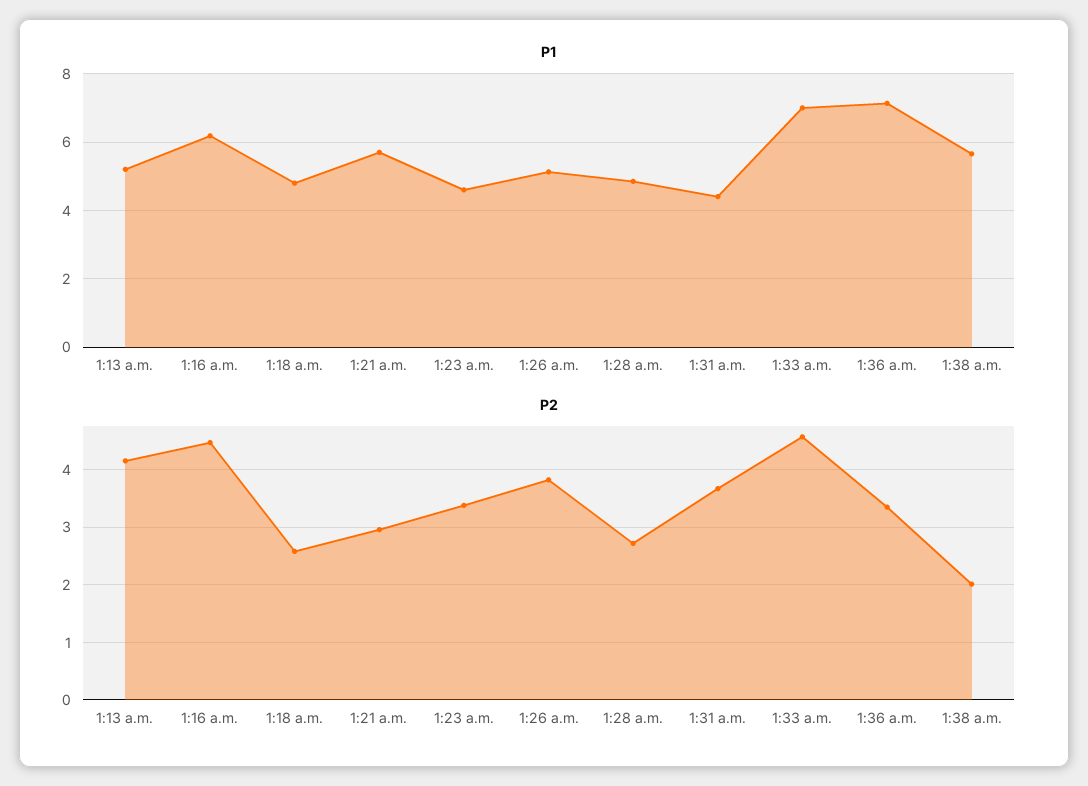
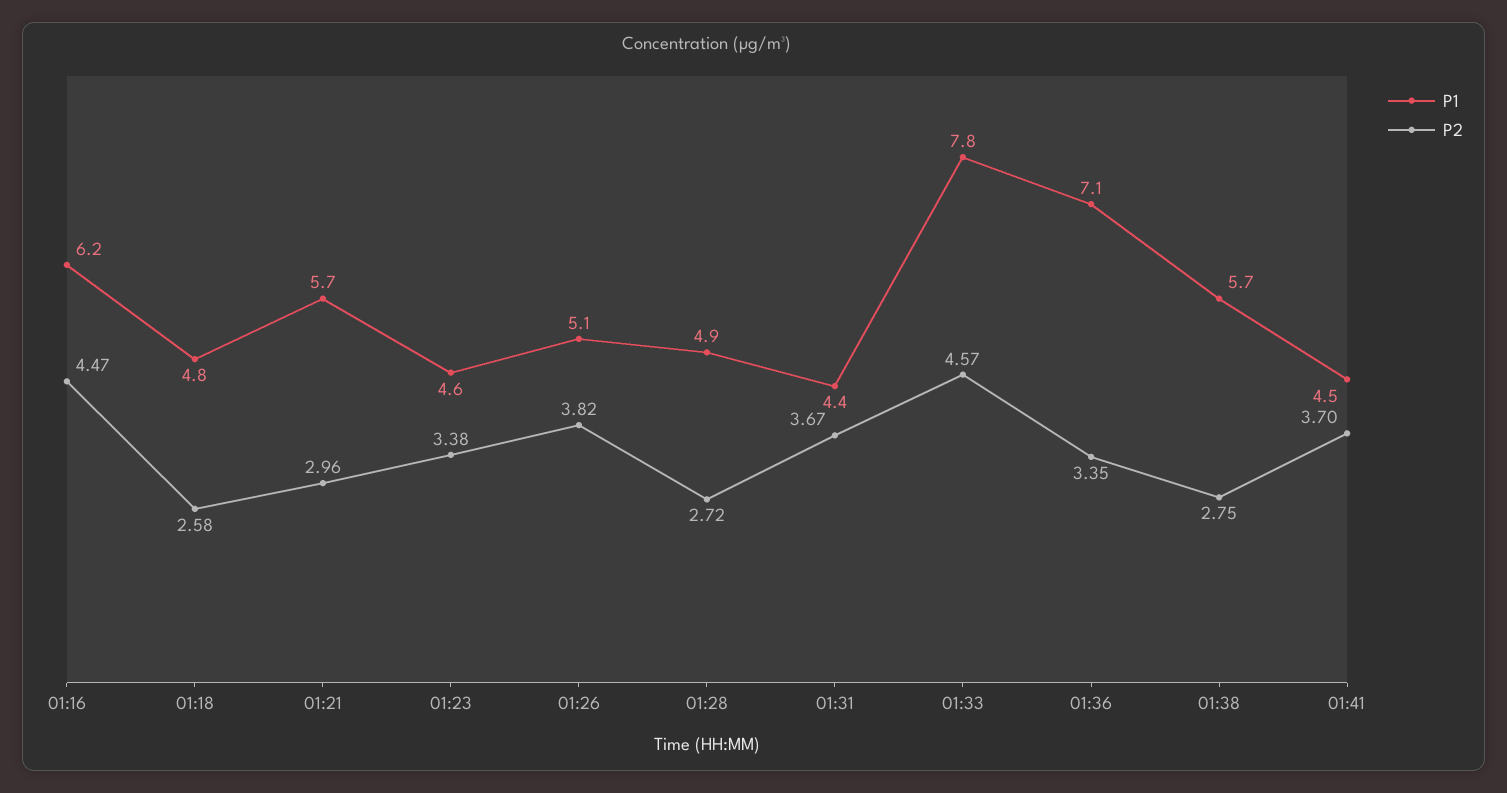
P1, 1:13 a.m.: 5.2 -> none
P1, 1:33 a.m.: 7 -> 7.8
P2, 1:13 a.m.: 4.2 -> none
P2, 1:38 a.m.: 2 -> 2.75
P1, 01:41: none -> 4.5
P2, 01:41: none -> 3.7

